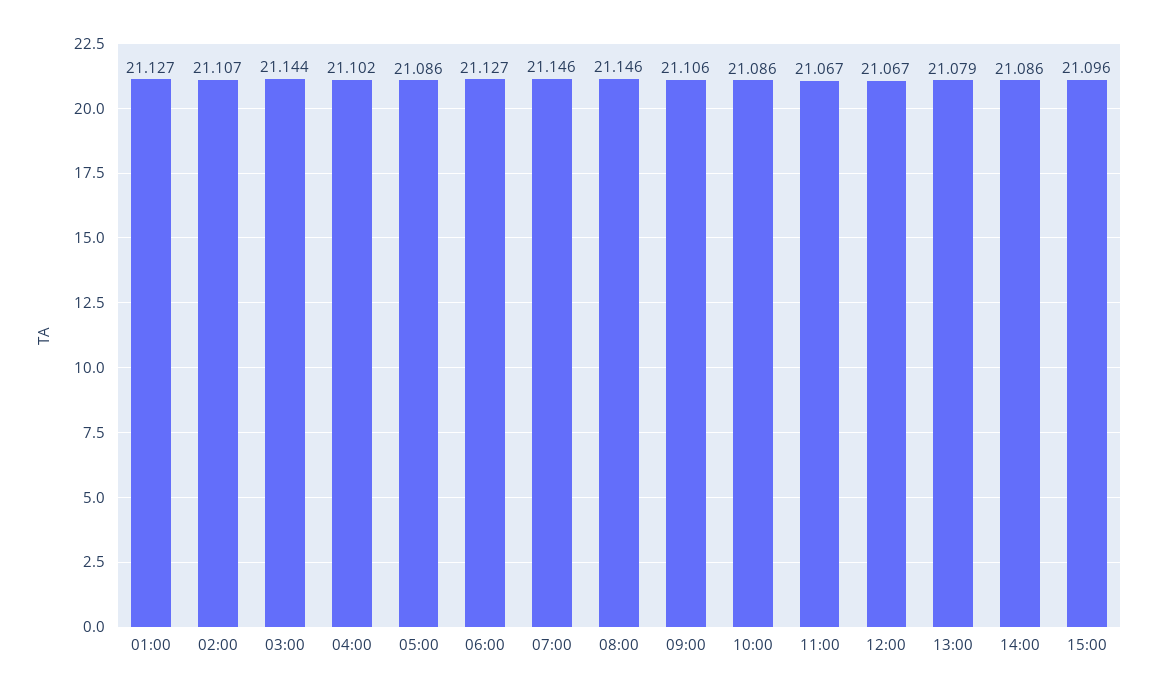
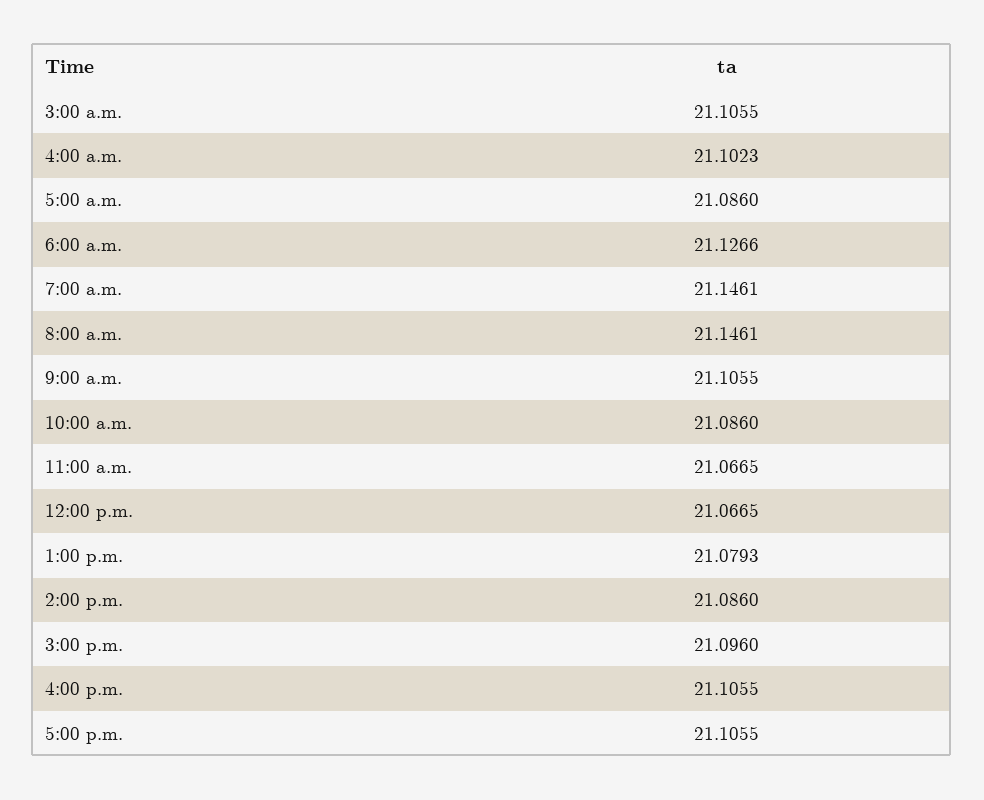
01:00: 21.127 -> none
02:00: 21.107 -> none
03:00: 21.144 -> 21.1055
4:00 p.m.: none -> 21.1055
5:00 p.m.: none -> 21.1055

